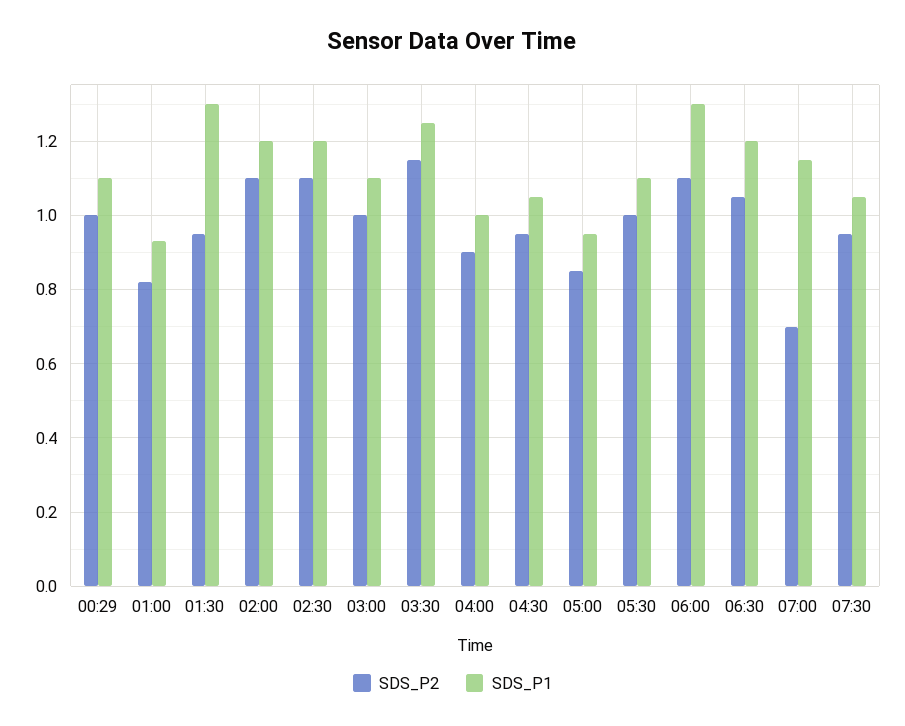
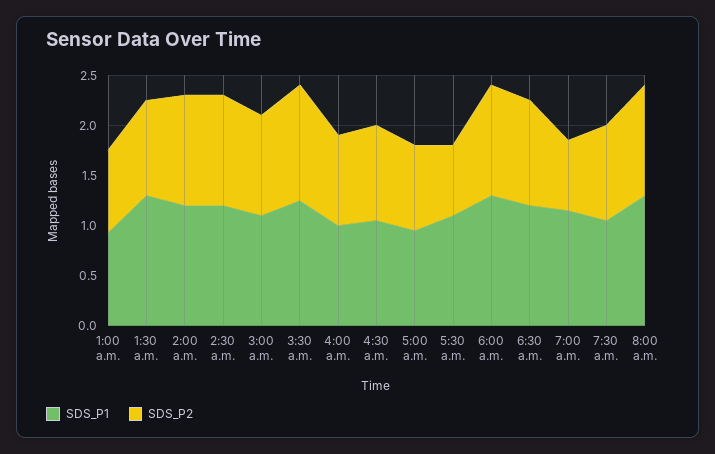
SDS_P2, 00:29: 1 -> none
SDS_P1, 00:29: 1.1 -> none
SDS_P2, 05:30: 1 -> 0.7
SDS_P1, 8:00 a.m.: none -> 1.3
SDS_P2, 8:00 a.m.: none -> 1.1

